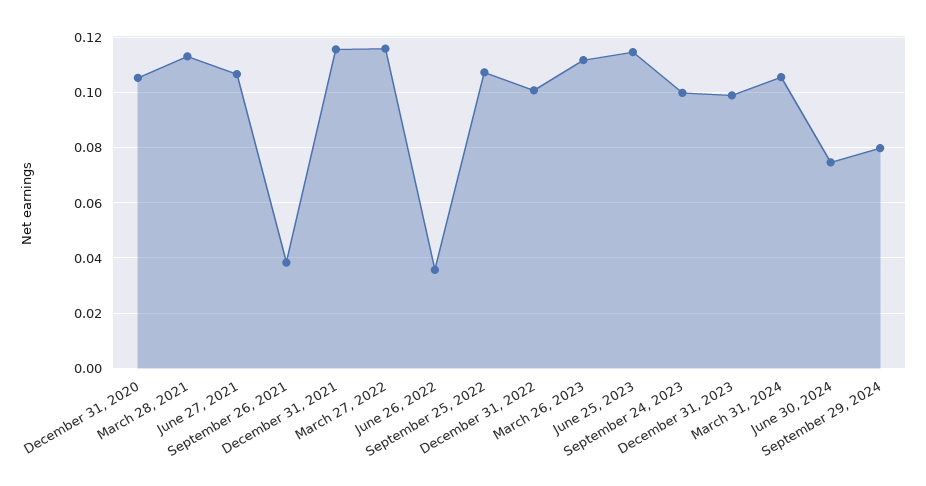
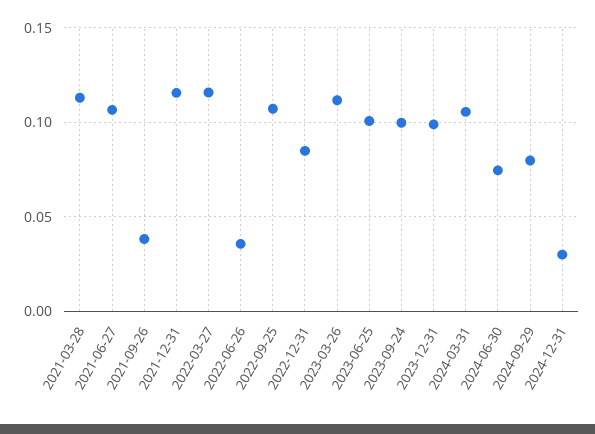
December 31, 2020: 0.105 -> none
December 31, 2022: 0.1 -> 0.085
June 25, 2023: 0.115 -> 0.1
2024-12-31: none -> 0.03

